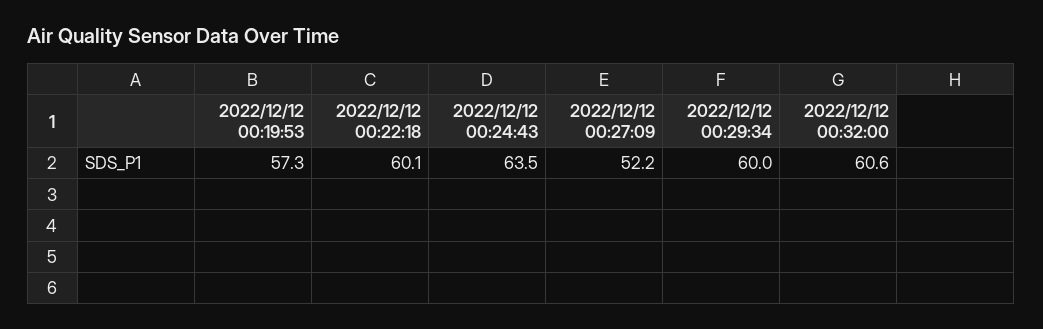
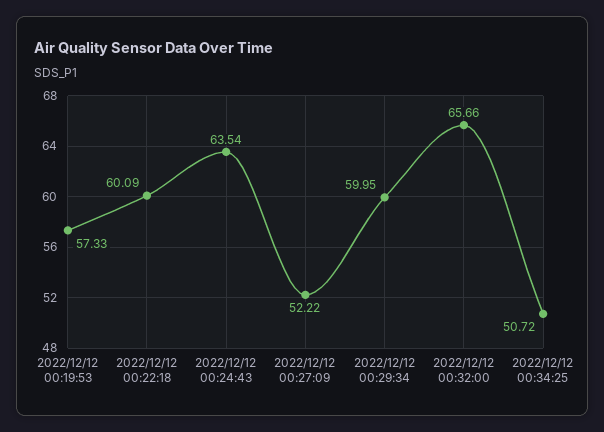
2022/12/12 00:32:00: 60.6 -> 65.66
2022/12/12 00:34:25: none -> 50.72

